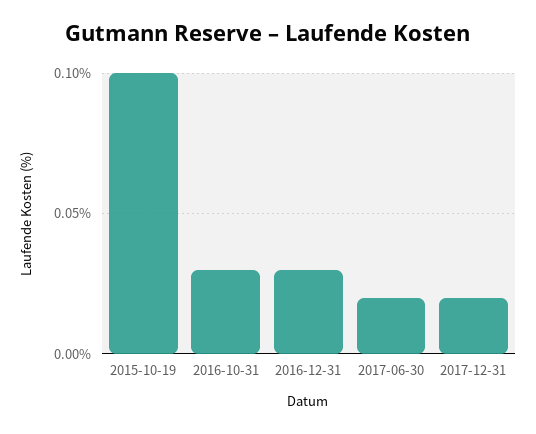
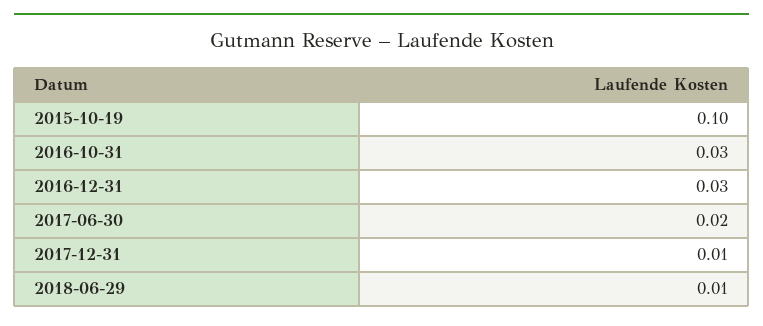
2017-12-31: 0.02 -> 0.01
2018-06-29: none -> 0.01

